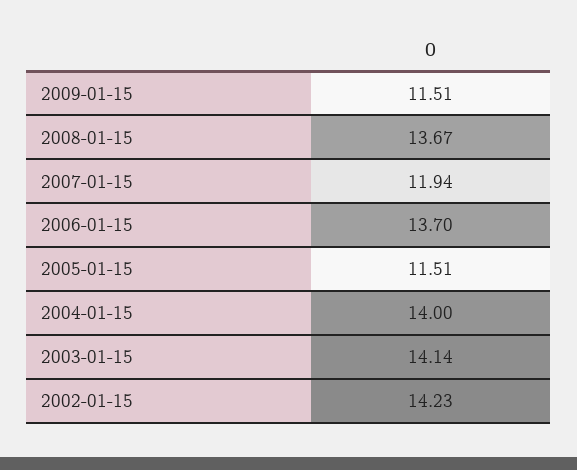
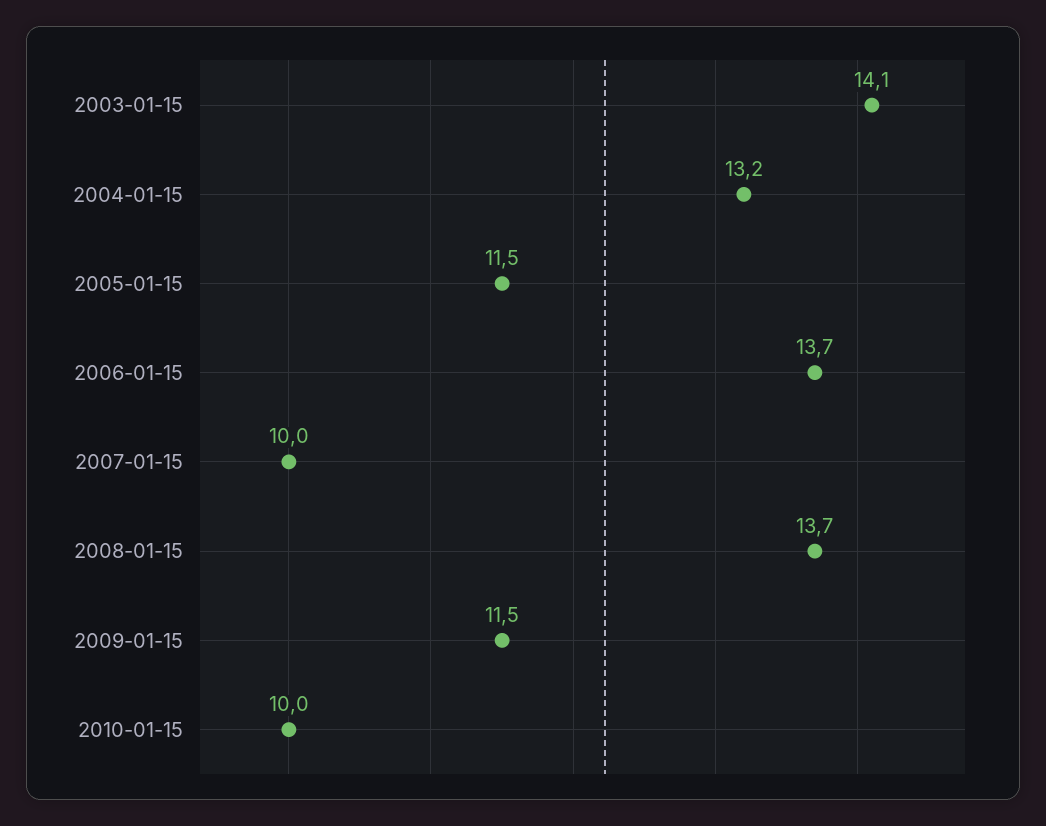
2007-01-15: 11.94 -> 10
2004-01-15: 14 -> 13.2
2002-01-15: 14.23 -> none
2010-01-15: none -> 10

